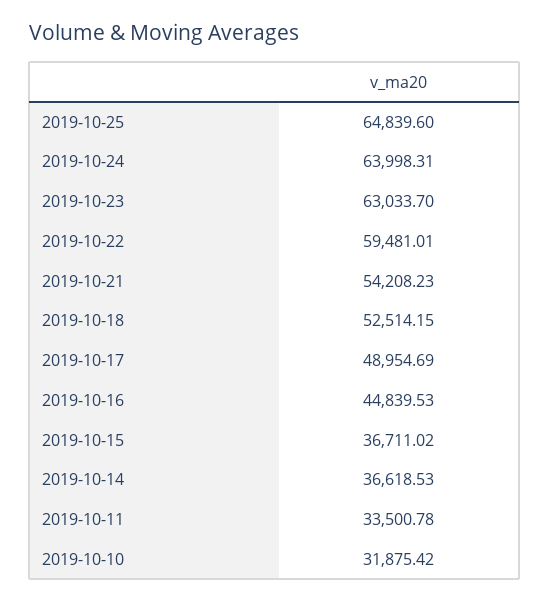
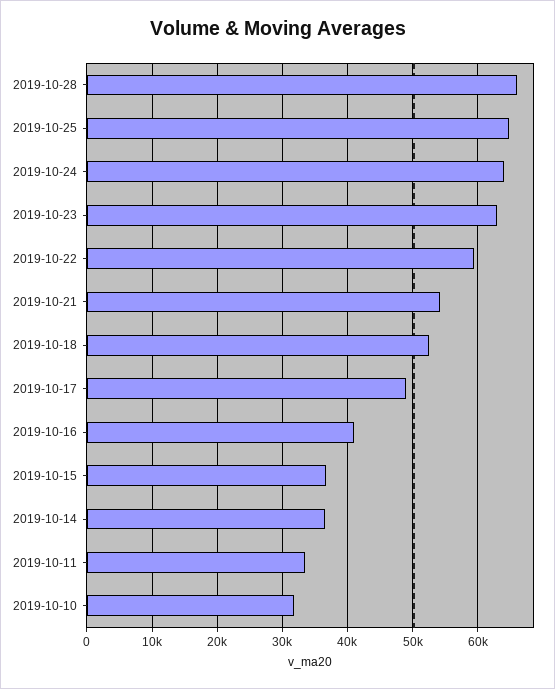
2019-10-16: 44839.53 -> 41000
2019-10-28: none -> 66000

